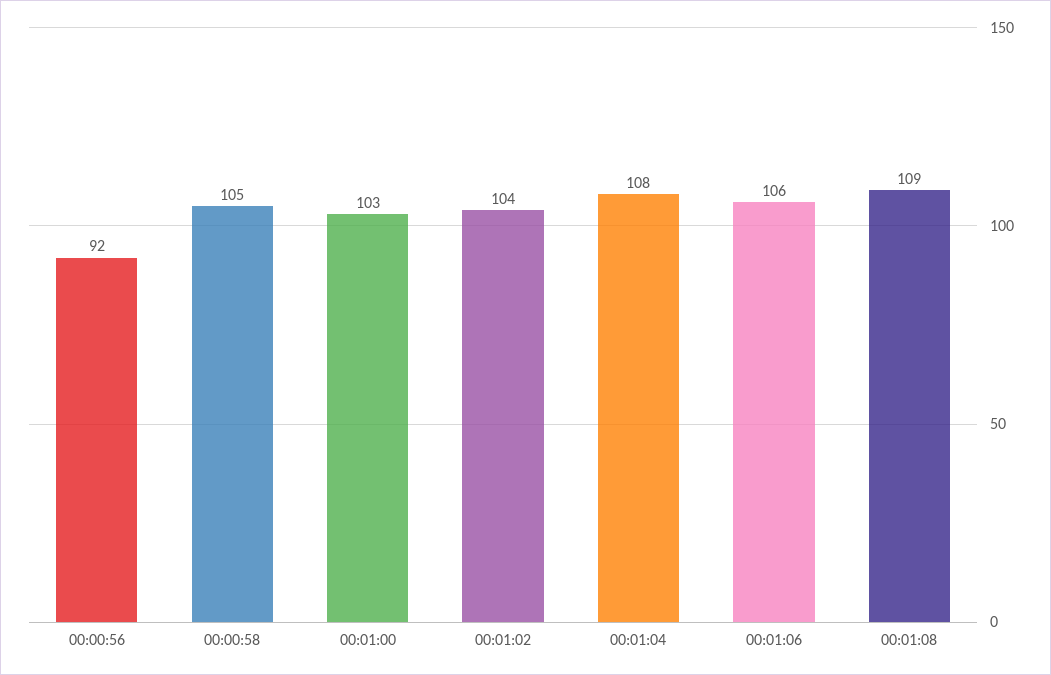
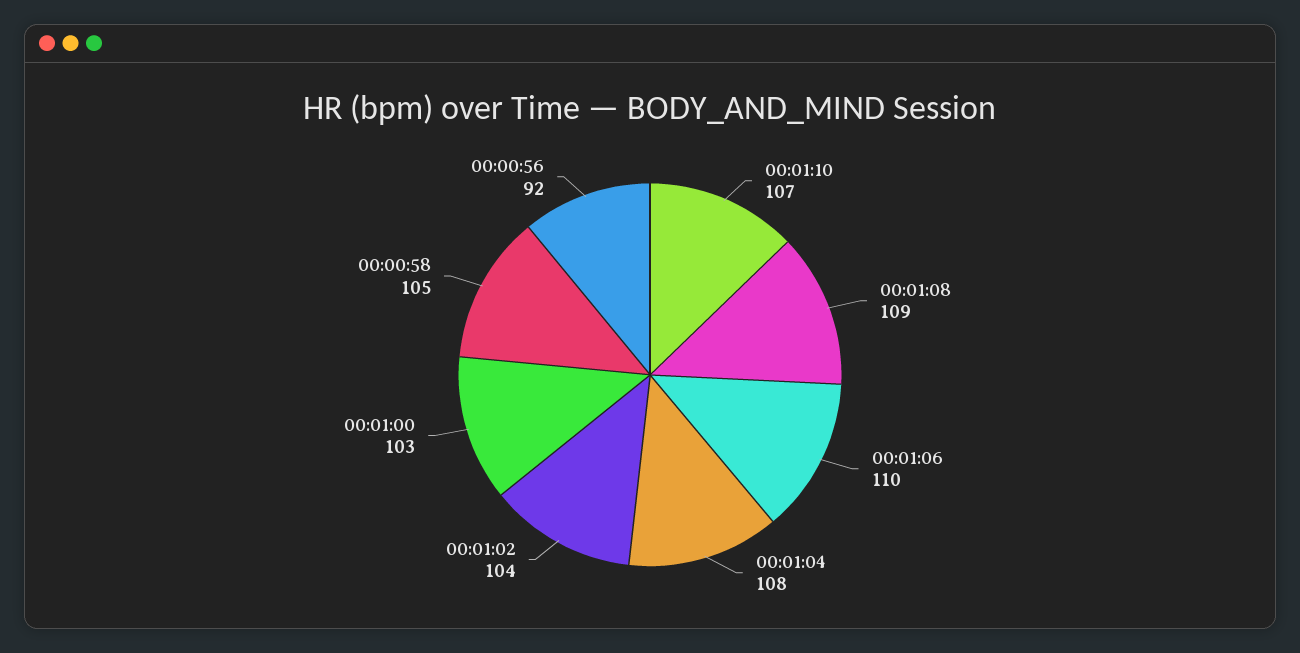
00:01:06: 106 -> 110
00:01:10: none -> 107

